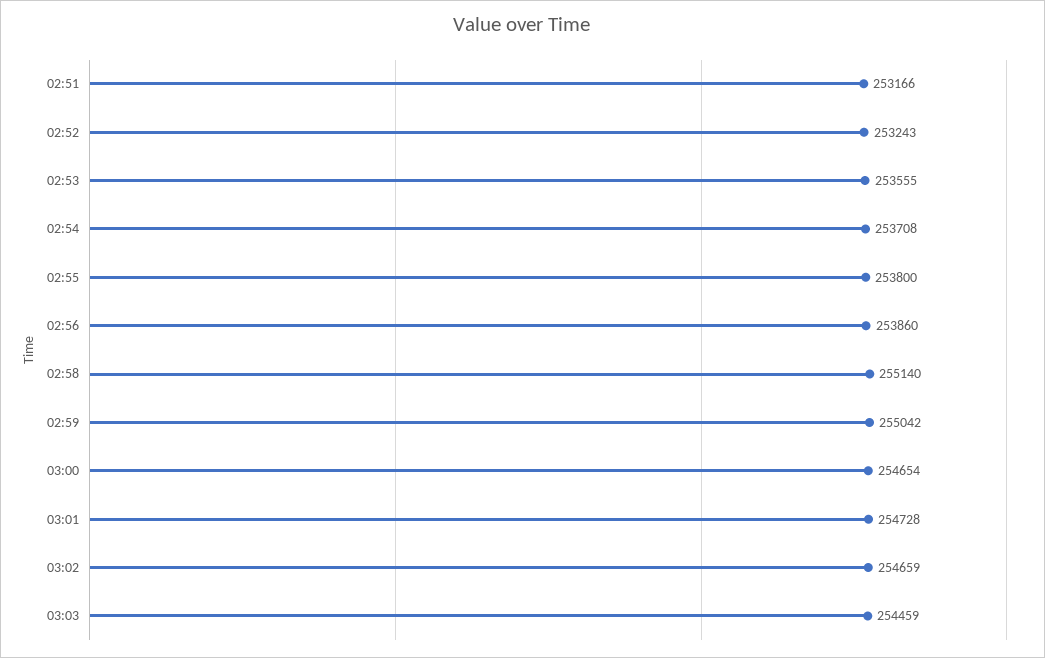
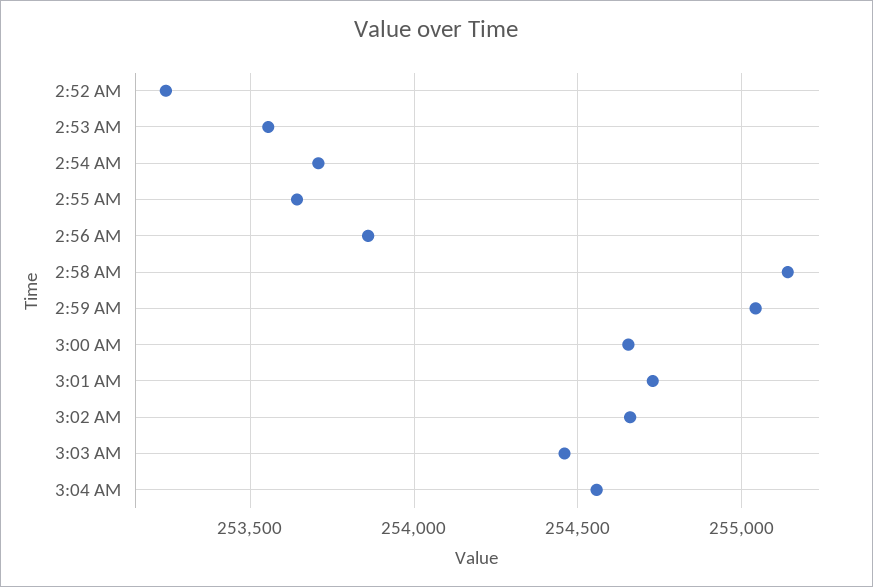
02:51: 253166 -> none
02:55: 253800 -> 253650
3:04 AM: none -> 254550

